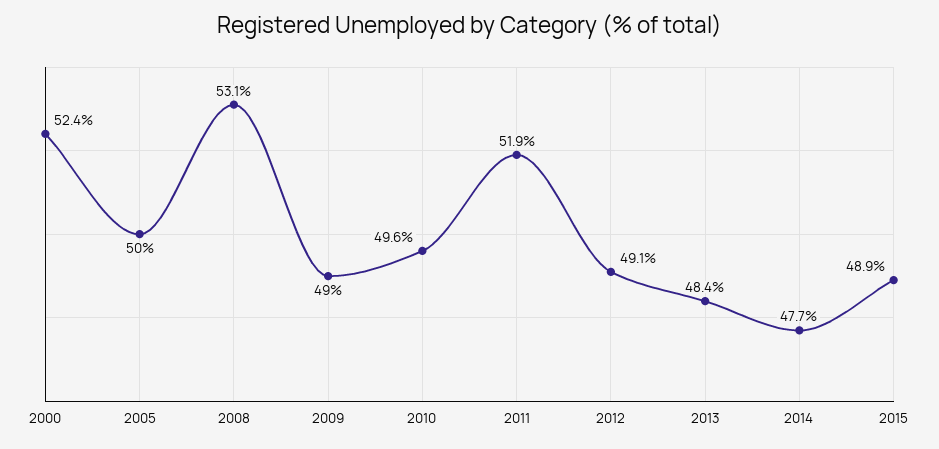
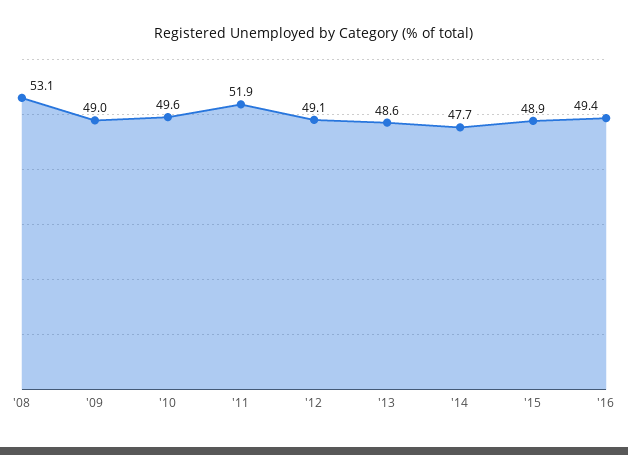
2000: 52.4 -> none
2005: 50 -> none
2013: 48.4 -> 48.6
'16: none -> 49.4

